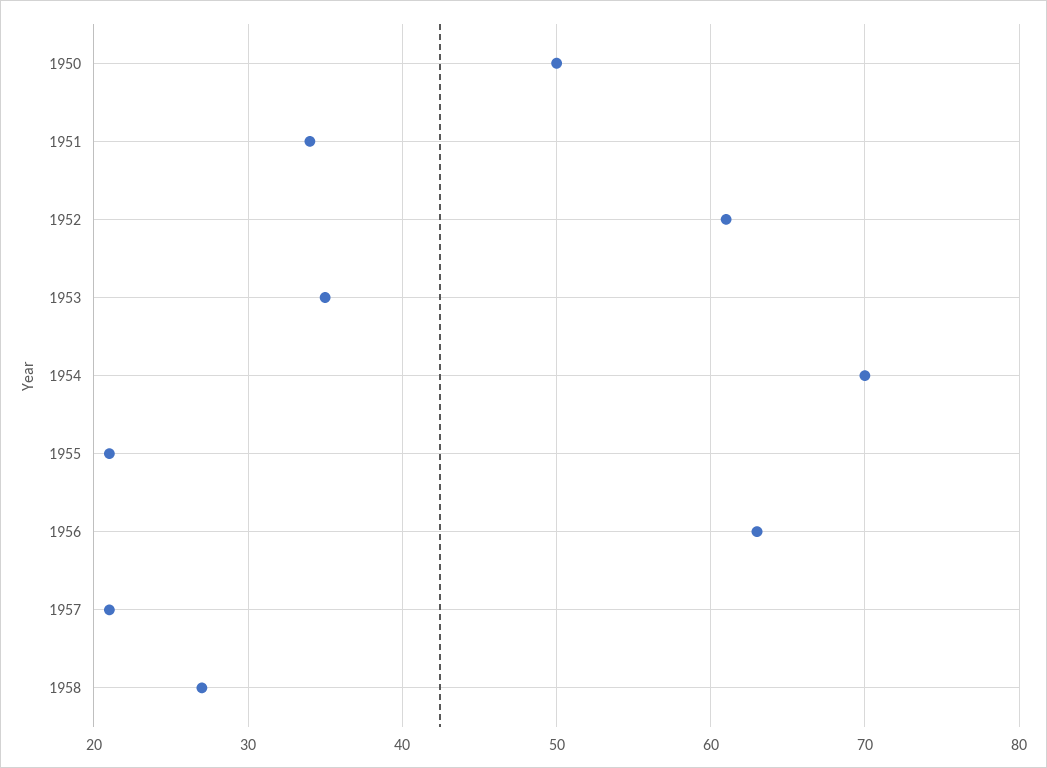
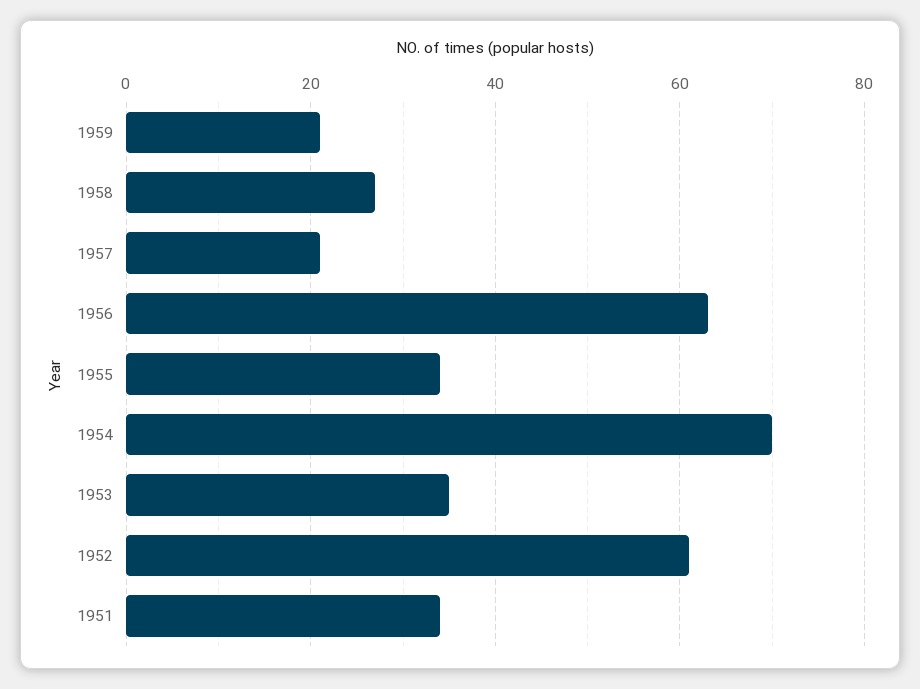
1950: 50 -> none
1955: 21 -> 35
1959: none -> 20

